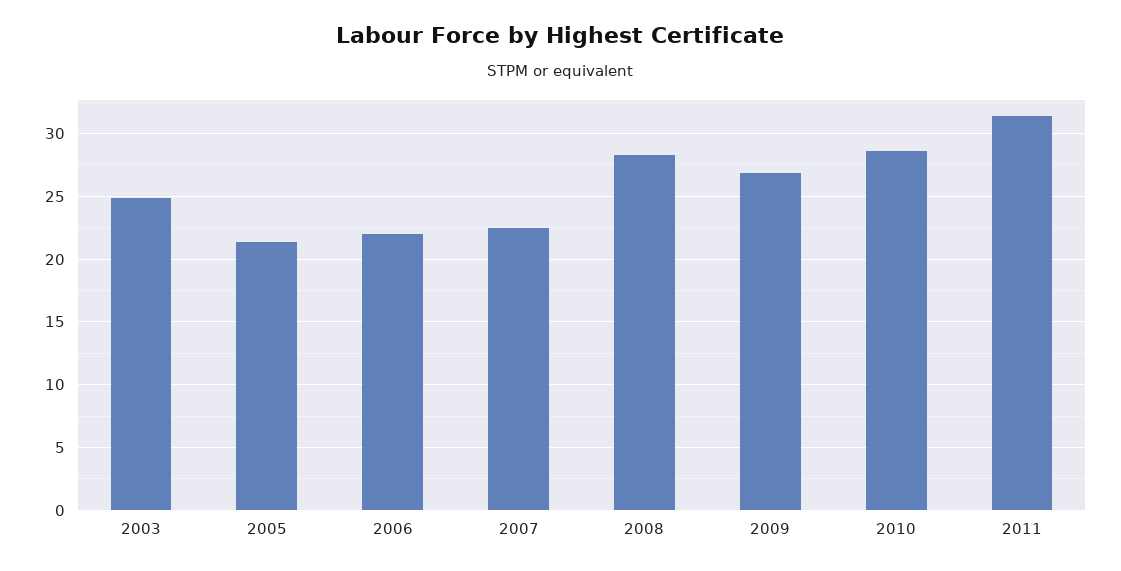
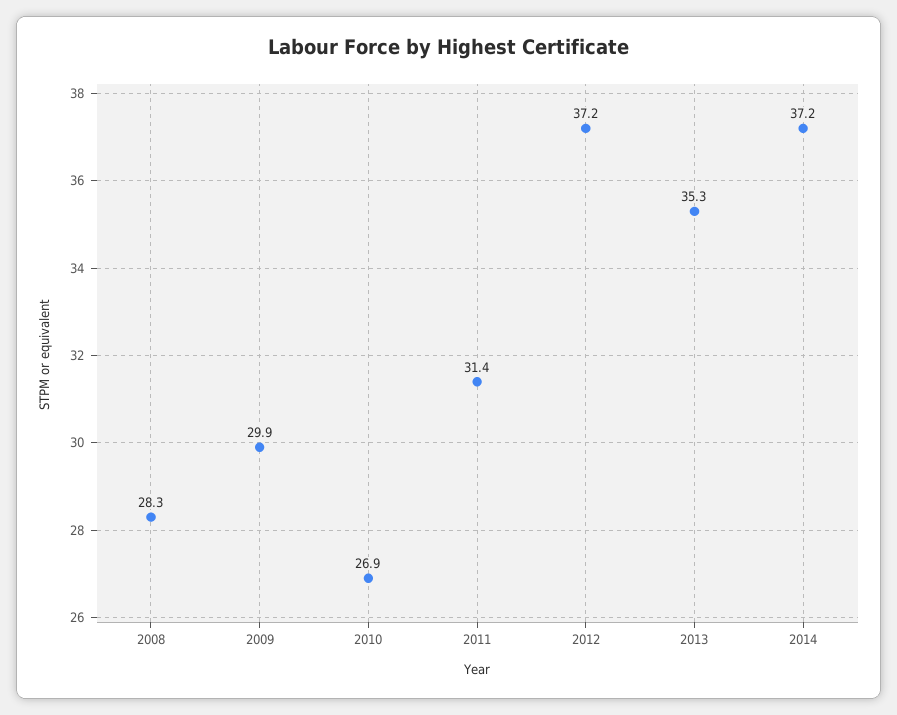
2003: 25 -> none
2005: 21.5 -> none
2006: 22 -> none
2007: 22.5 -> none
2009: 27 -> 29.9
2010: 28.5 -> 26.9
2012: none -> 37.2
2013: none -> 35.3
2014: none -> 37.2

